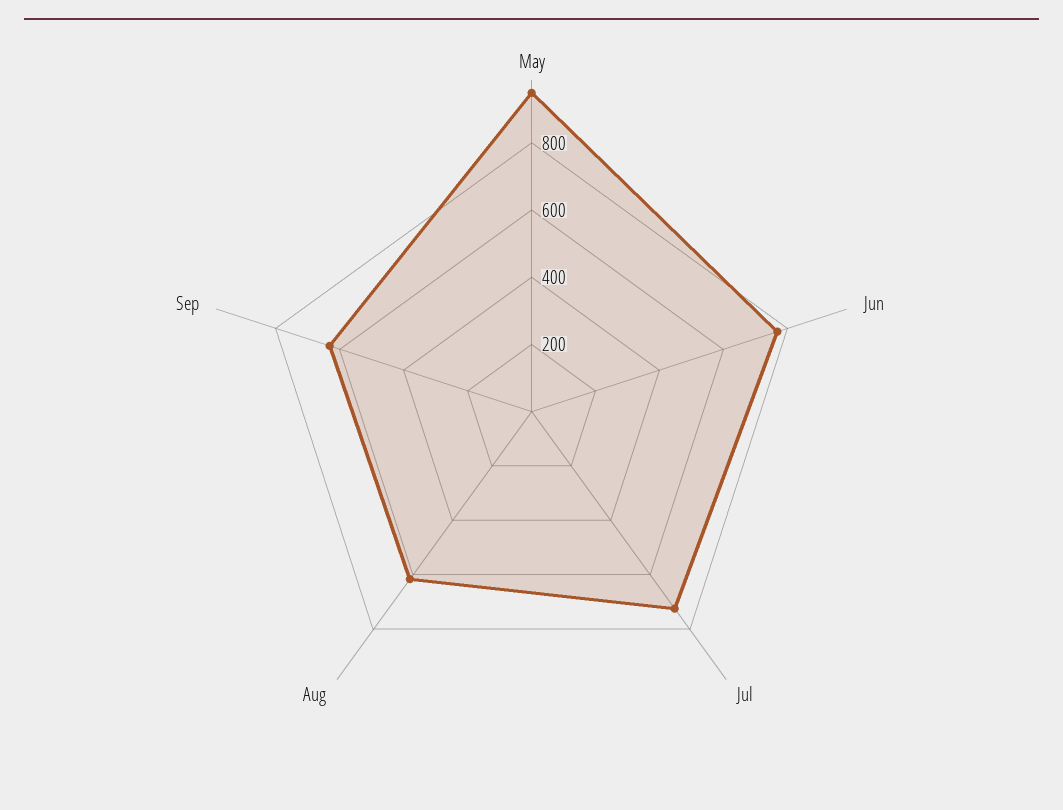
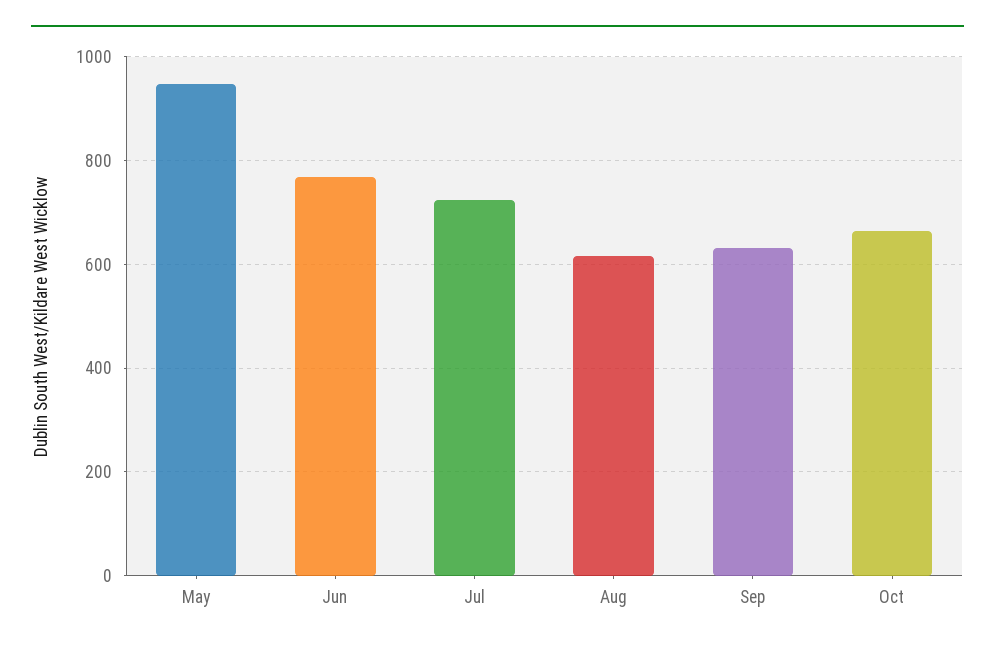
Oct: none -> 660

